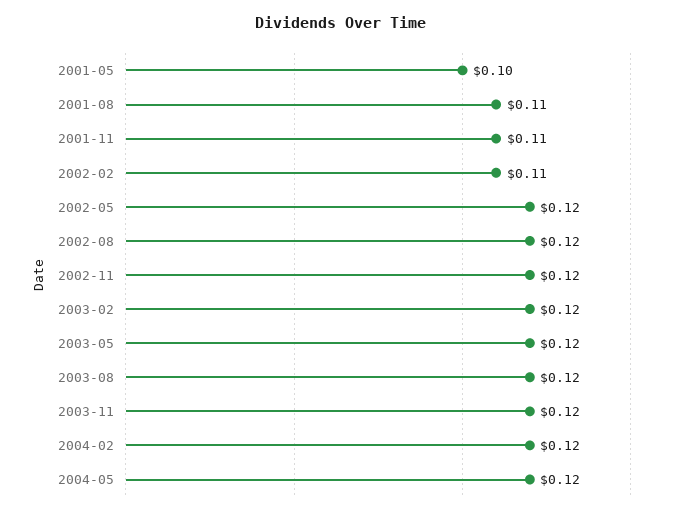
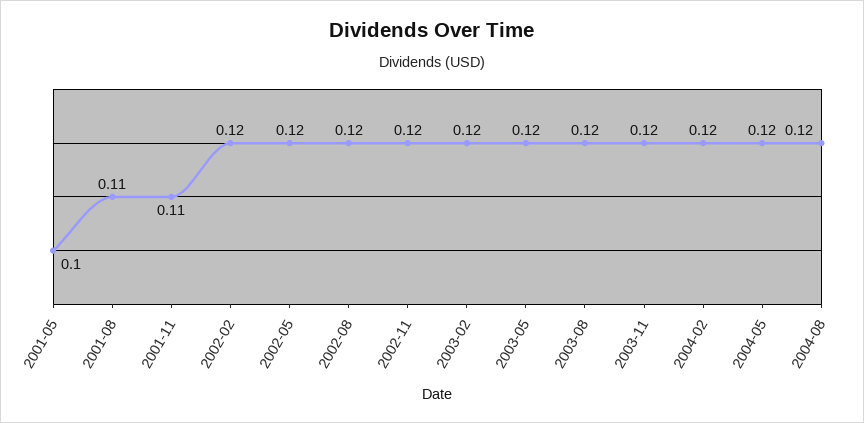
2002-02: 0.11 -> 0.12
2004-08: none -> 0.12

